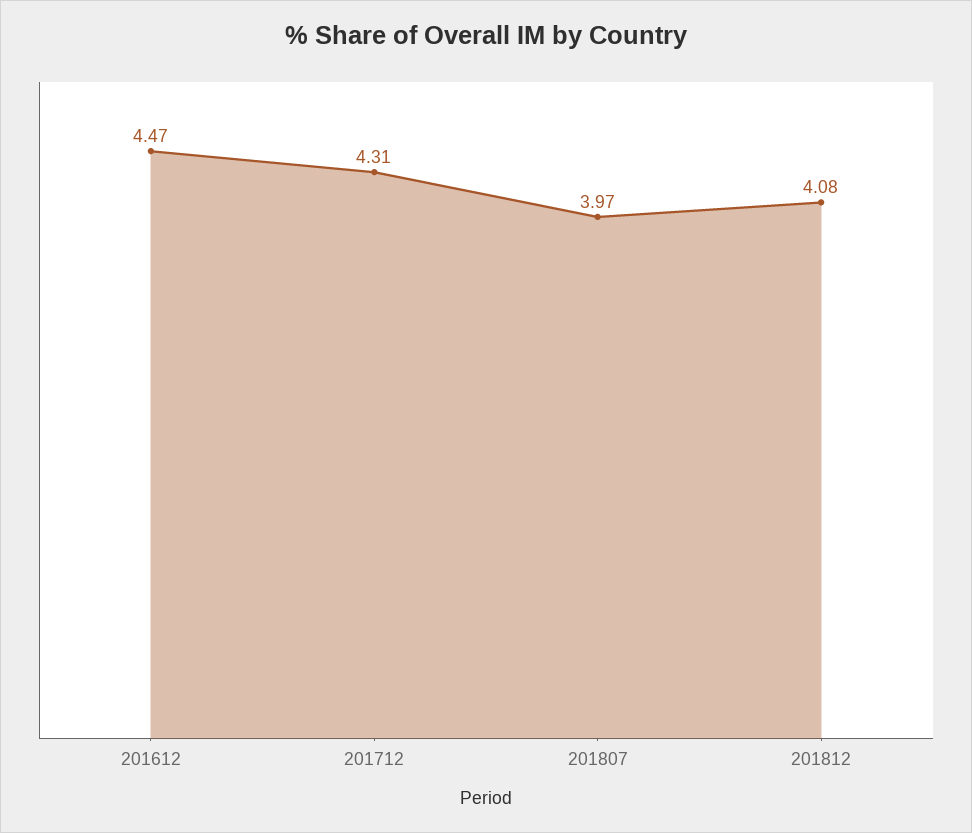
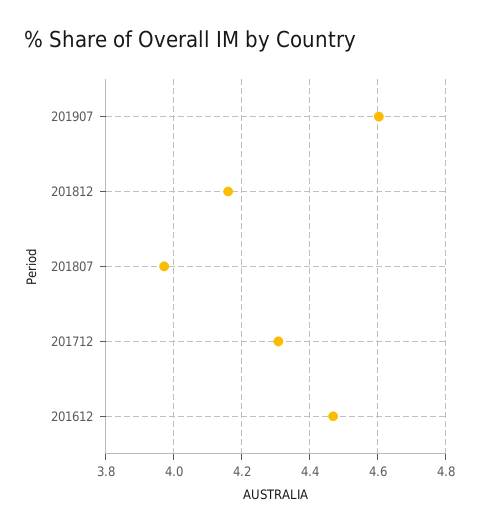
201812: 4.08 -> 4.16
201907: none -> 4.6

